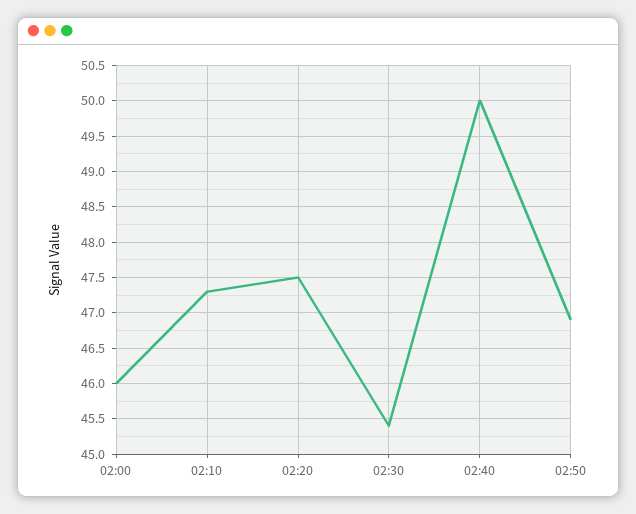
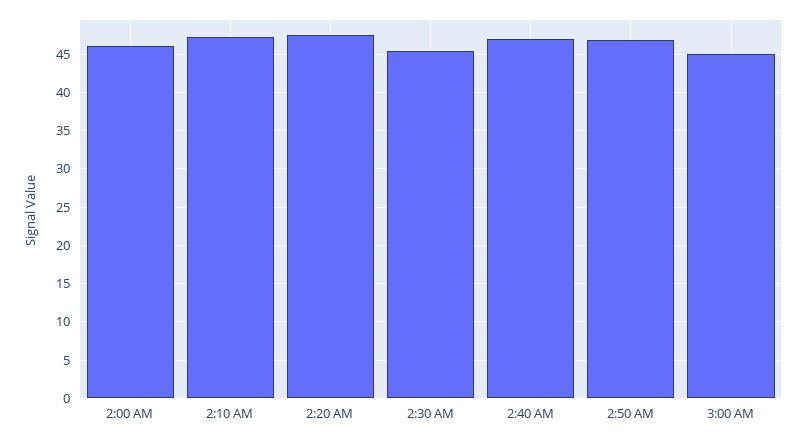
02:40: 50 -> 47
3:00 AM: none -> 45

